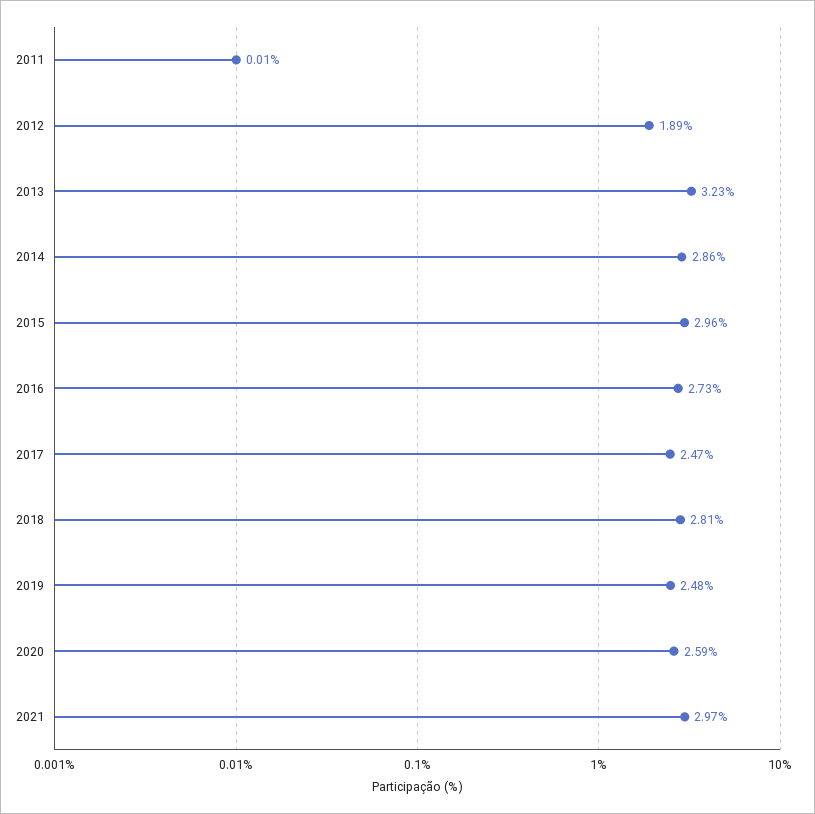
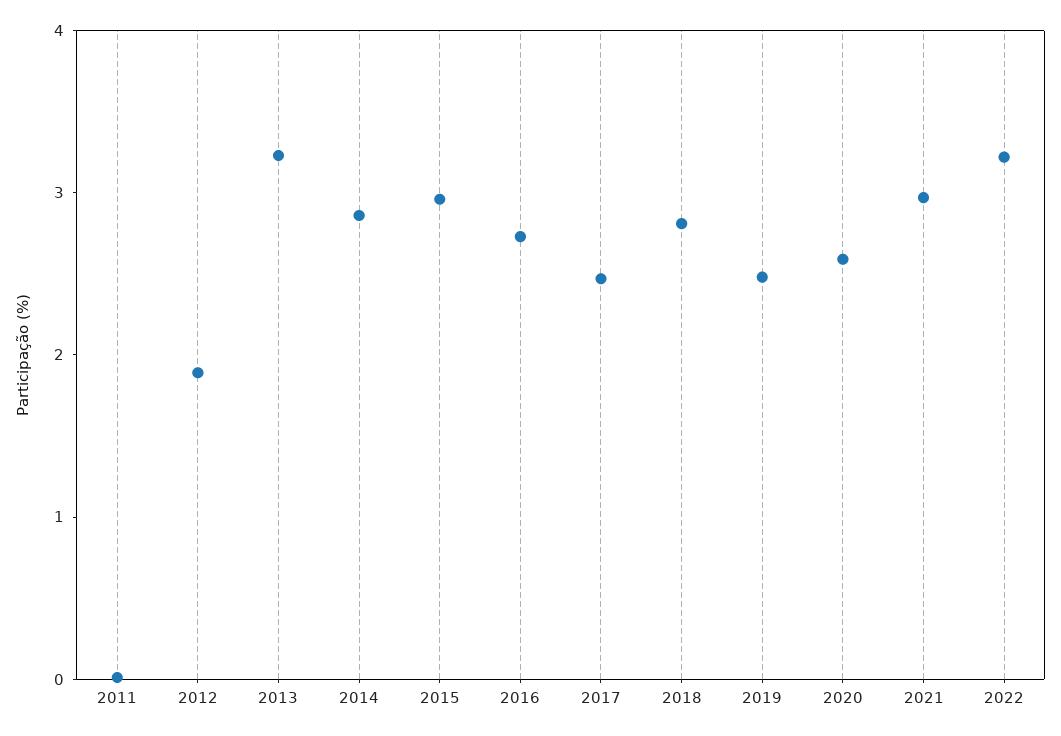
2022: none -> 3.2

